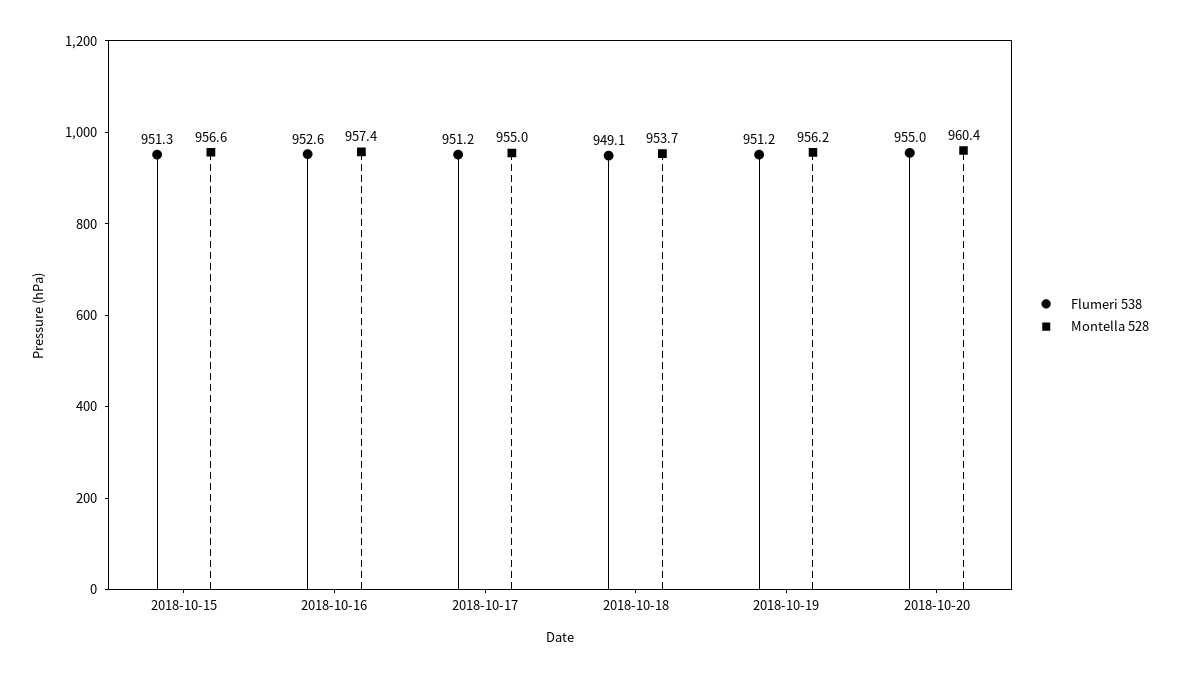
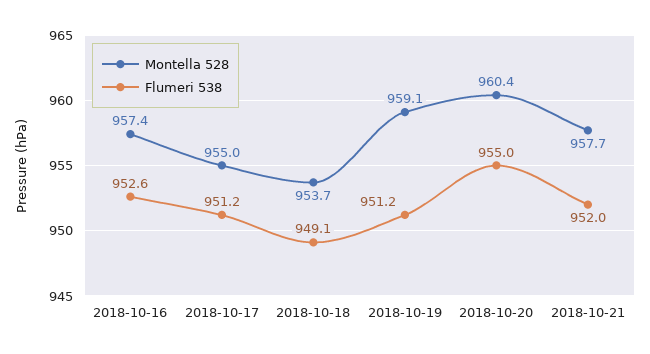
Flumeri 538, 2018-10-15: 951.3 -> none
Montella 528, 2018-10-15: 956.6 -> none
Montella 528, 2018-10-19: 956.2 -> 959.1
Montella 528, 2018-10-21: none -> 957.7
Flumeri 538, 2018-10-21: none -> 952

